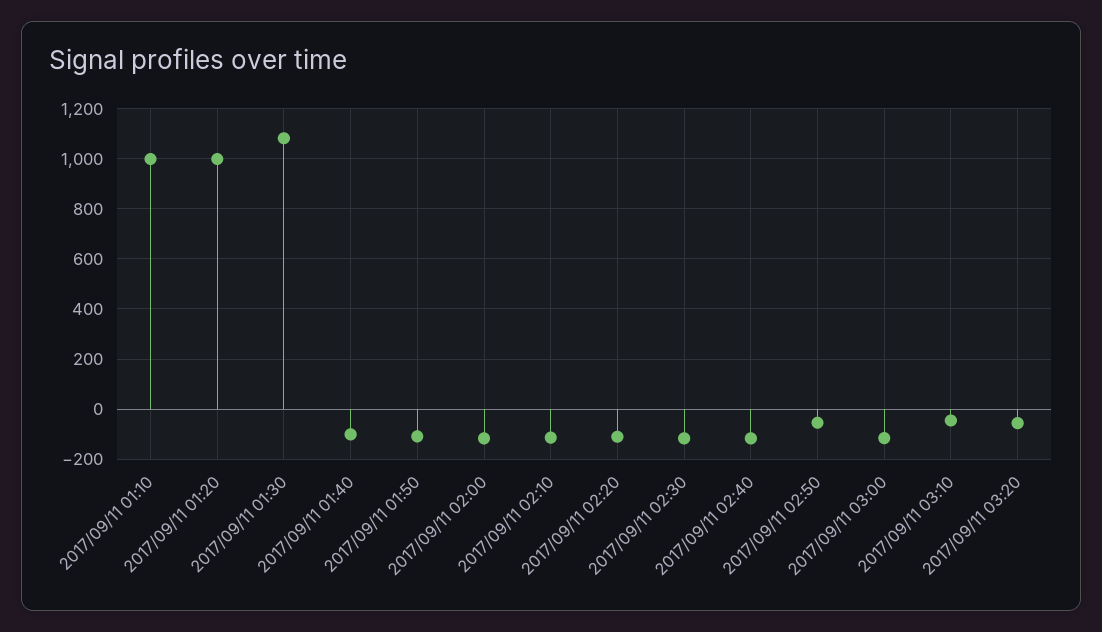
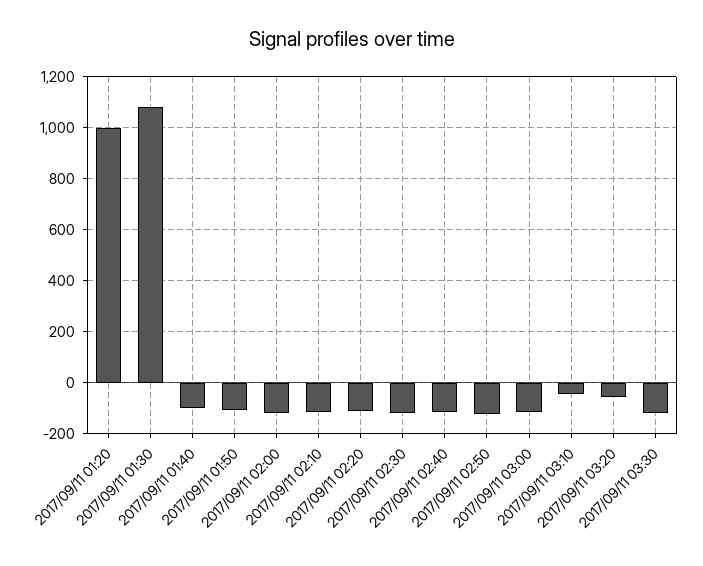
2017/09/11 01:10: 1000 -> none
2017/09/11 02:50: -50 -> -125
2017/09/11 03:30: none -> -125

